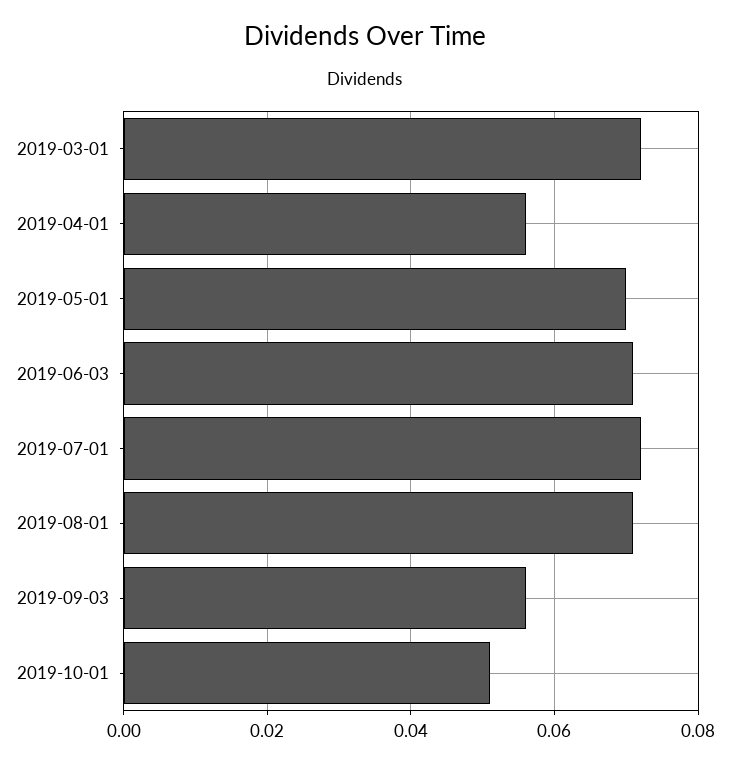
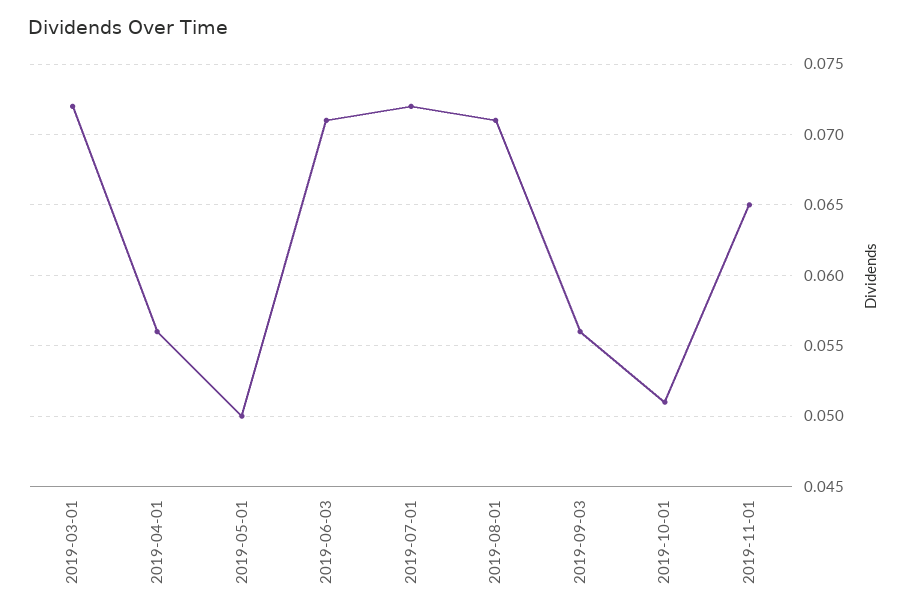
2019-05-01: 0.07 -> 0.05
2019-11-01: none -> 0.065

